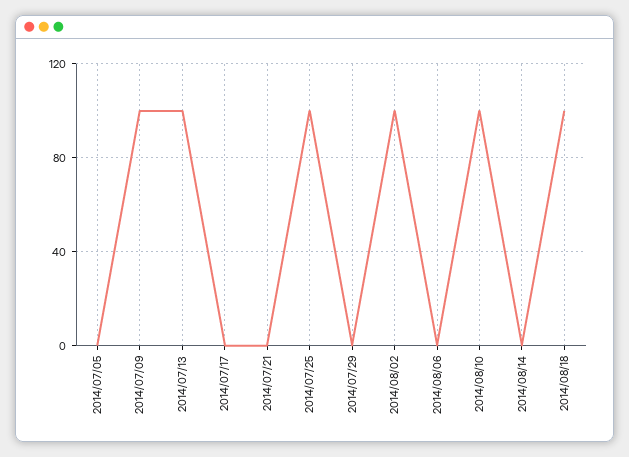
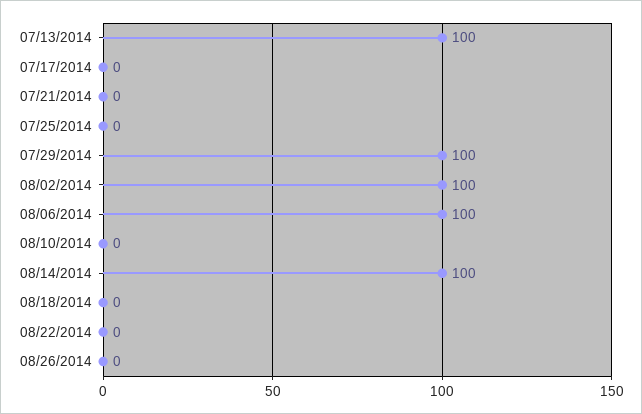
2014/07/05: 0 -> none
2014/07/09: 100 -> none
2014/07/25: 100 -> 0
2014/07/29: 0 -> 100
2014/08/06: 0 -> 100
2014/08/10: 100 -> 0
2014/08/14: 0 -> 100
2014/08/18: 100 -> 0
08/22/2014: none -> 0
08/26/2014: none -> 0

